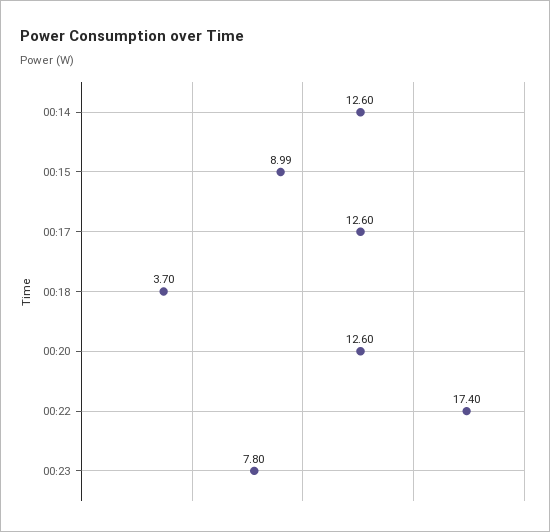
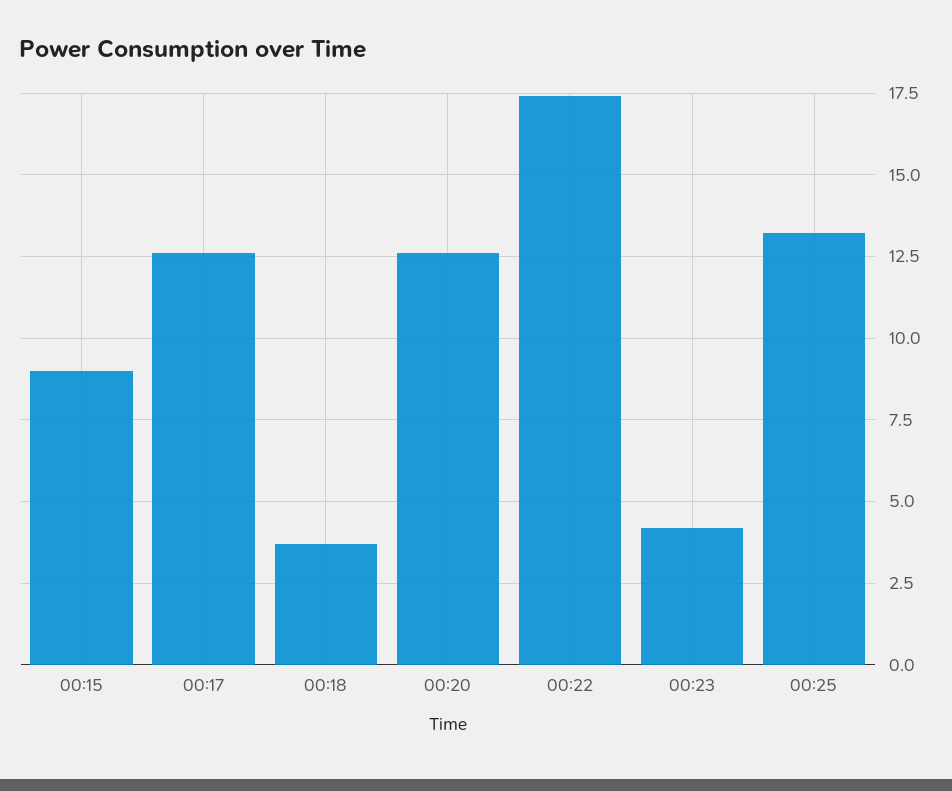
00:14: 12.6 -> none
00:23: 7.8 -> 4.25
00:25: none -> 13.25

